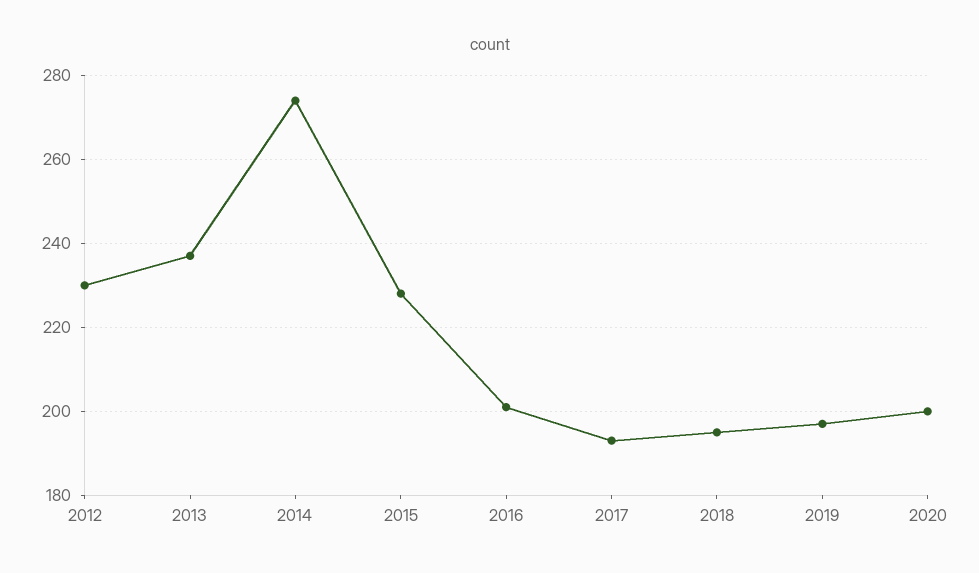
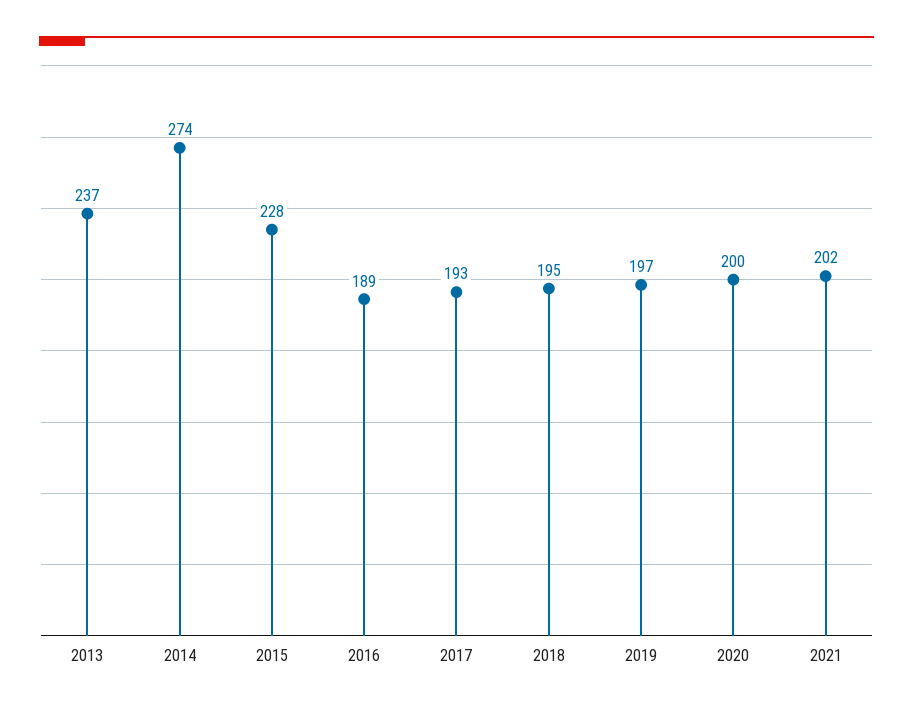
2012: 230 -> none
2016: 200 -> 189
2021: none -> 202

